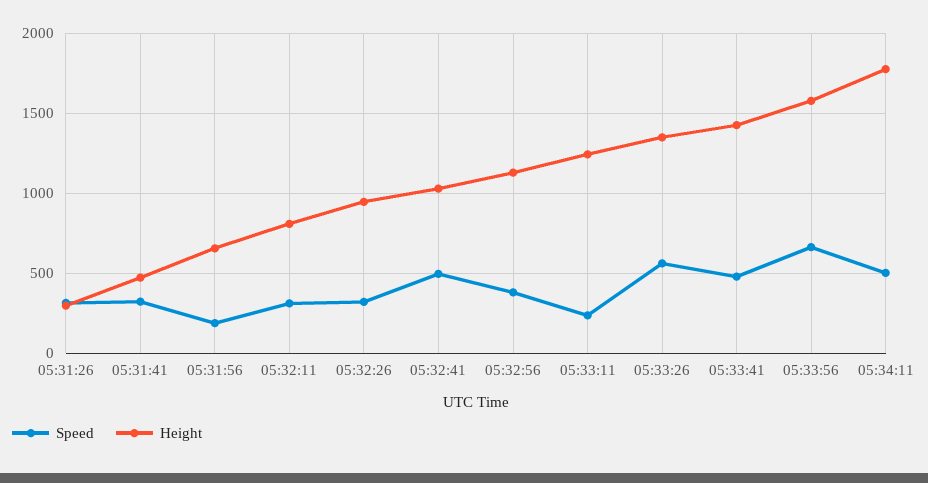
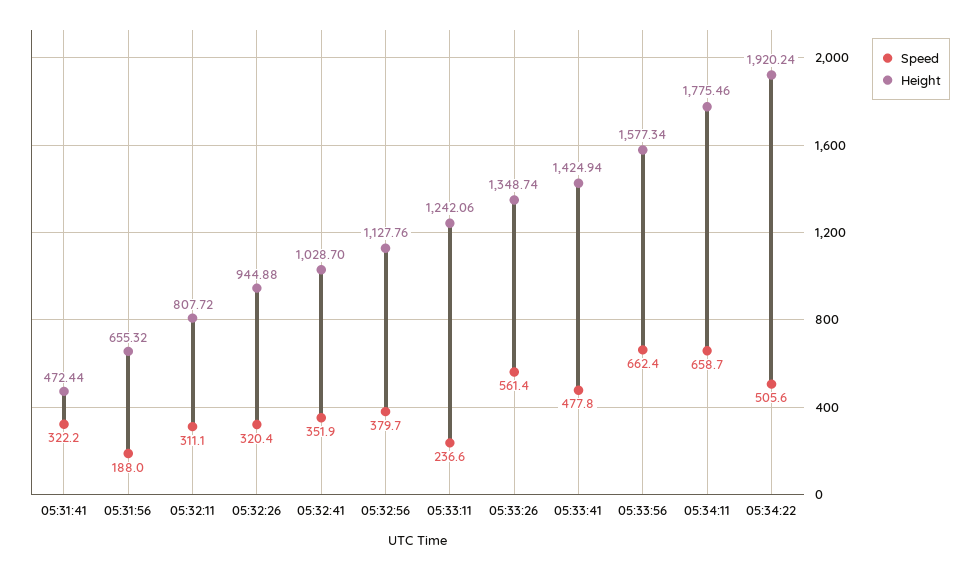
Speed, 05:31:26: 300 -> none
Height, 05:31:26: 300 -> none
Speed, 05:32:41: 500 -> 351.9
Speed, 05:34:11: 500 -> 658.7
Speed, 05:34:22: none -> 505.6
Height, 05:34:22: none -> 1920.24

